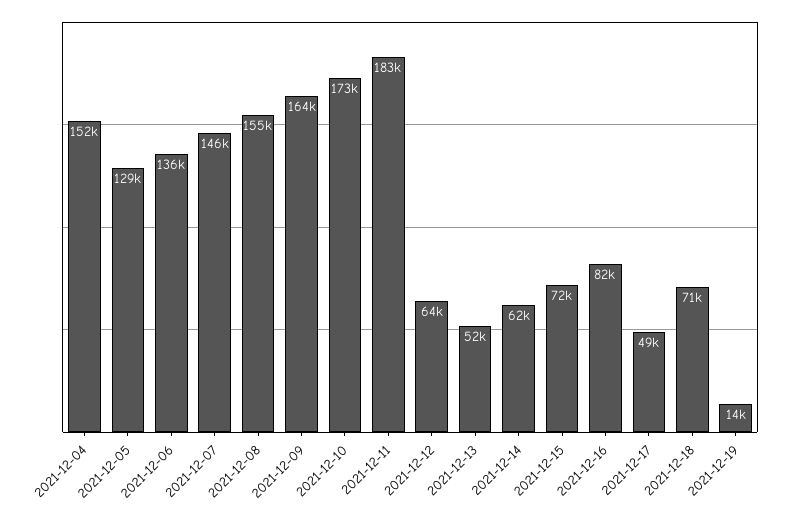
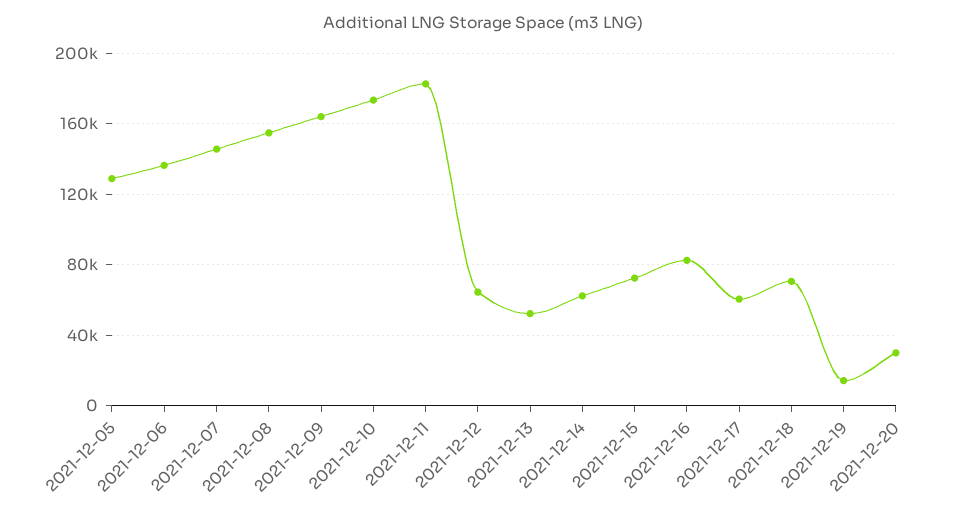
2021-12-04: 152000 -> none
2021-12-17: 49000 -> 60000
2021-12-20: none -> 30000

